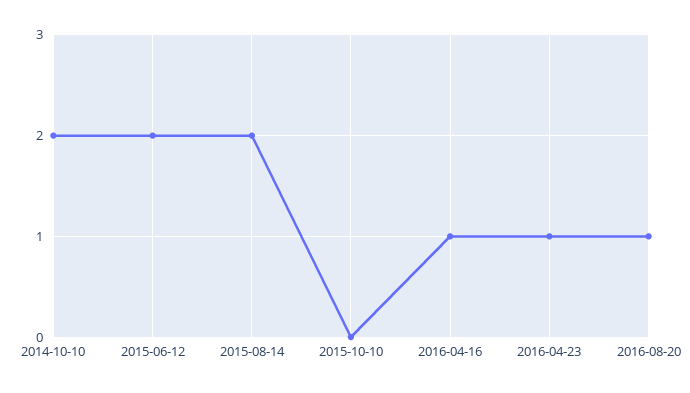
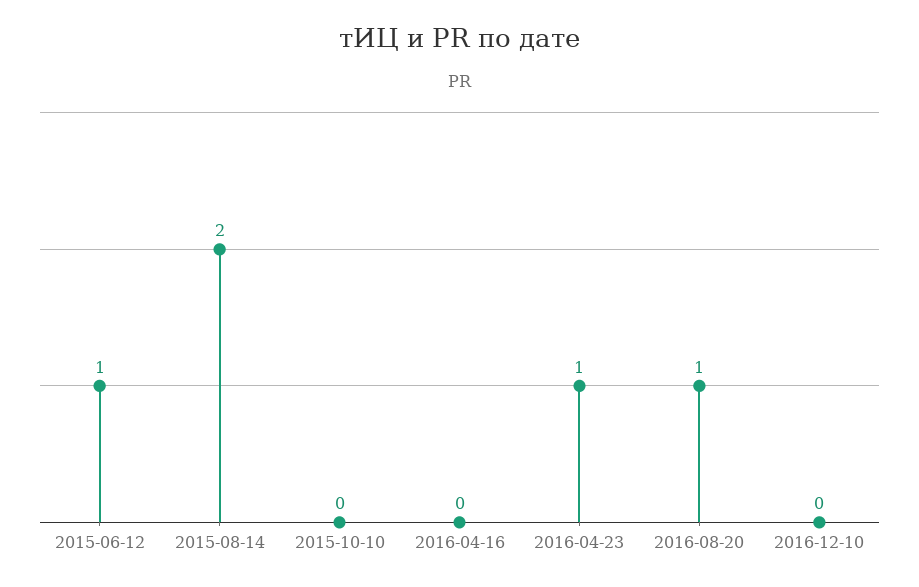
2014-10-10: 2 -> none
2015-06-12: 2 -> 1
2016-04-16: 1 -> 0
2016-12-10: none -> 0

